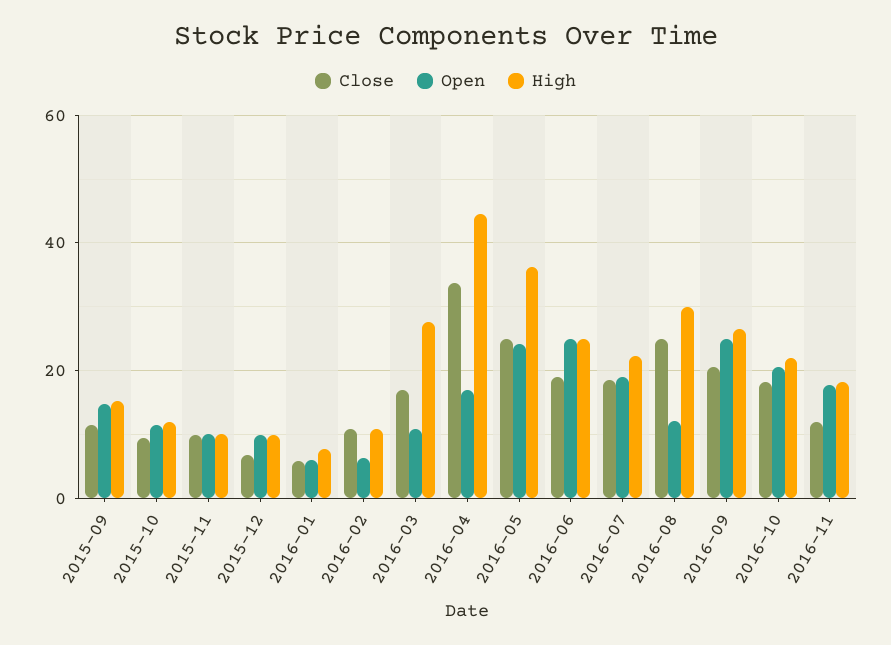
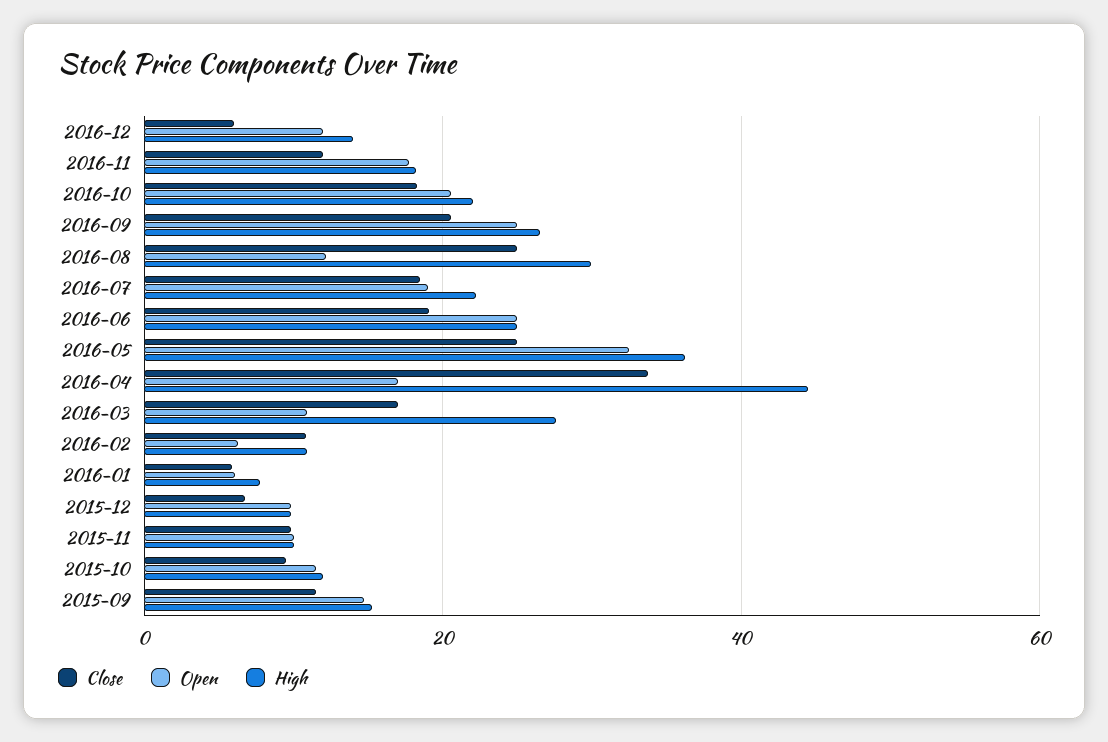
Open, 2016-05: 24 -> 32
Close, 2016-12: none -> 6
Open, 2016-12: none -> 12
High, 2016-12: none -> 14

